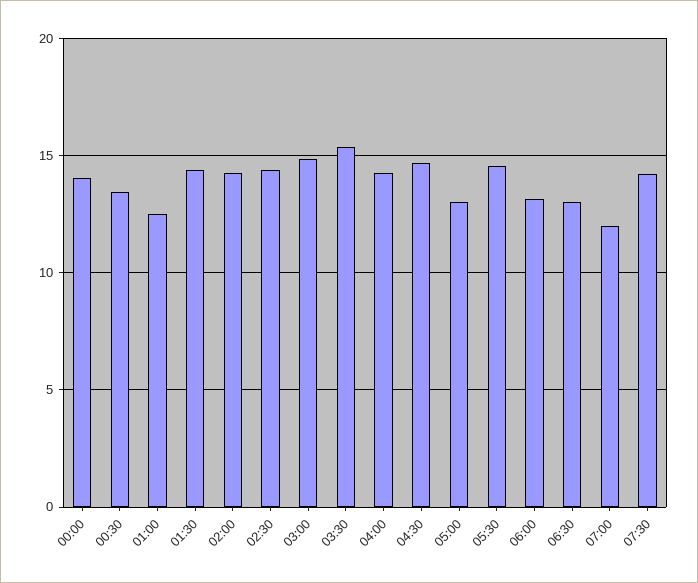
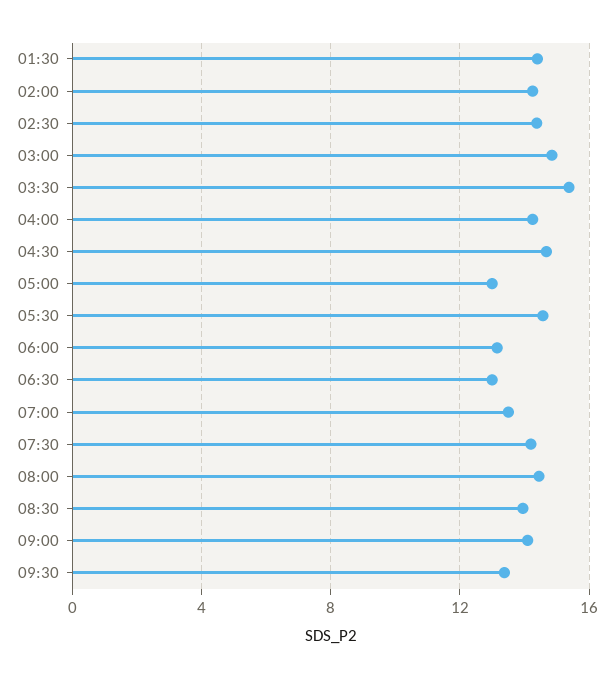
00:00: 14 -> none
00:30: 13.5 -> none
01:00: 12.5 -> none
07:00: 12 -> 13.5
08:00: none -> 14.5
08:30: none -> 14
09:00: none -> 14
09:30: none -> 13.5

